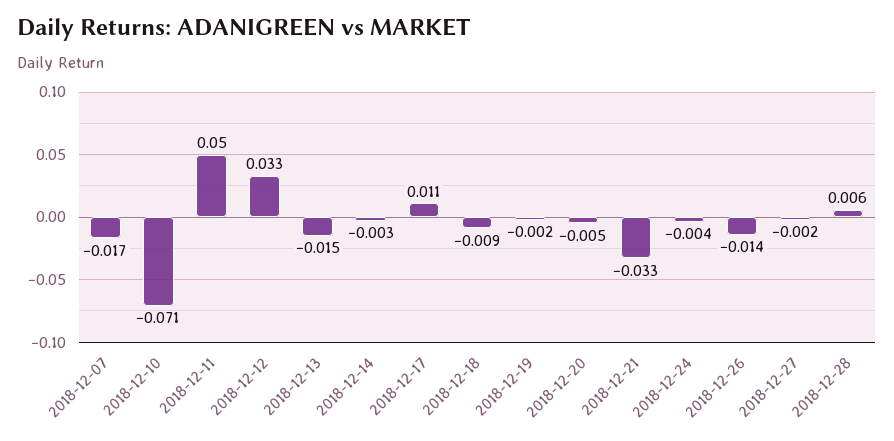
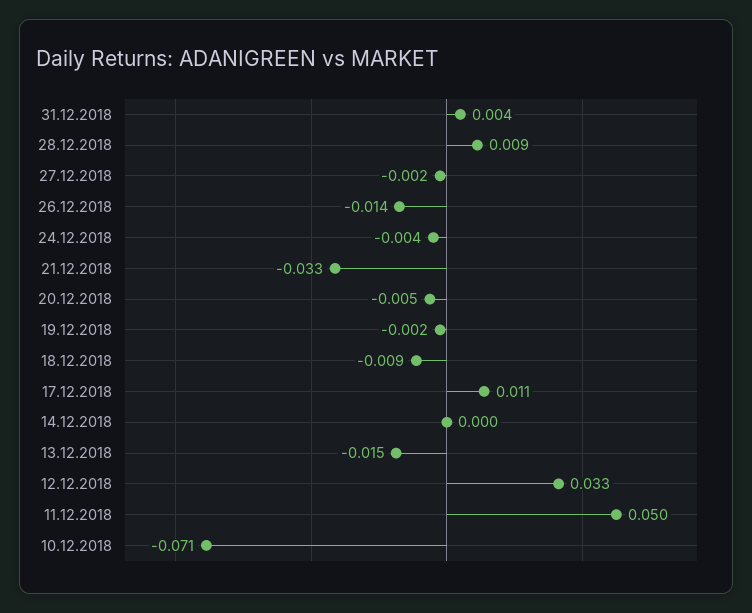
2018-12-07: -0.017 -> none
2018-12-14: -0.003 -> 0
2018-12-28: 0.006 -> 0.009
31.12.2018: none -> 0.004

